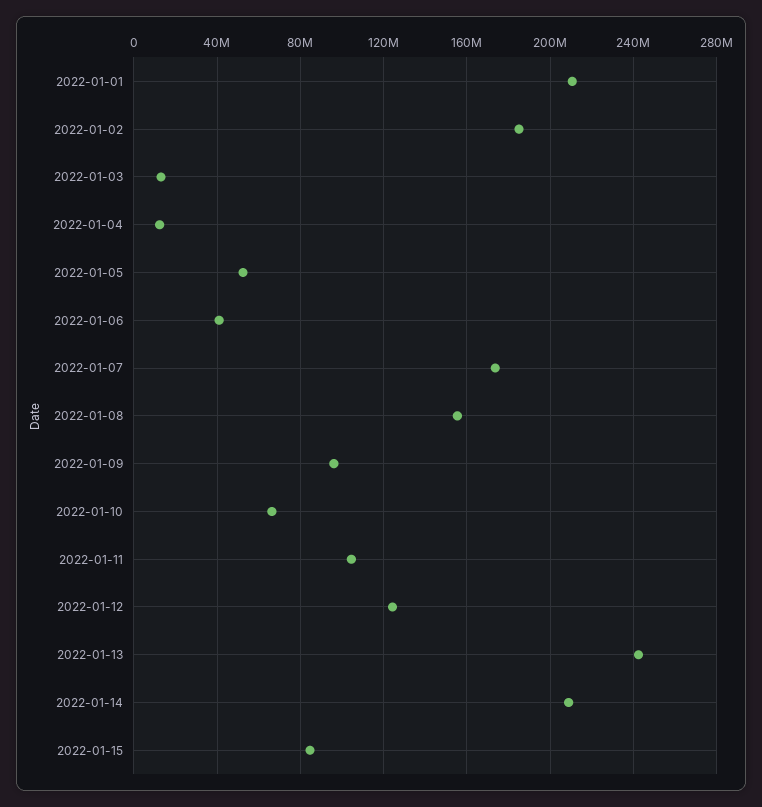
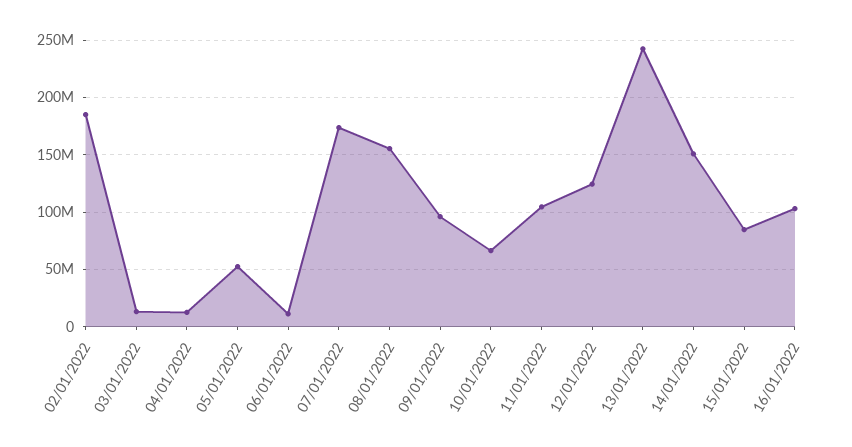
2022-01-01: 210000000 -> none
2022-01-06: 40000000 -> 10000000
2022-01-14: 210000000 -> 150000000
16/01/2022: none -> 100000000

